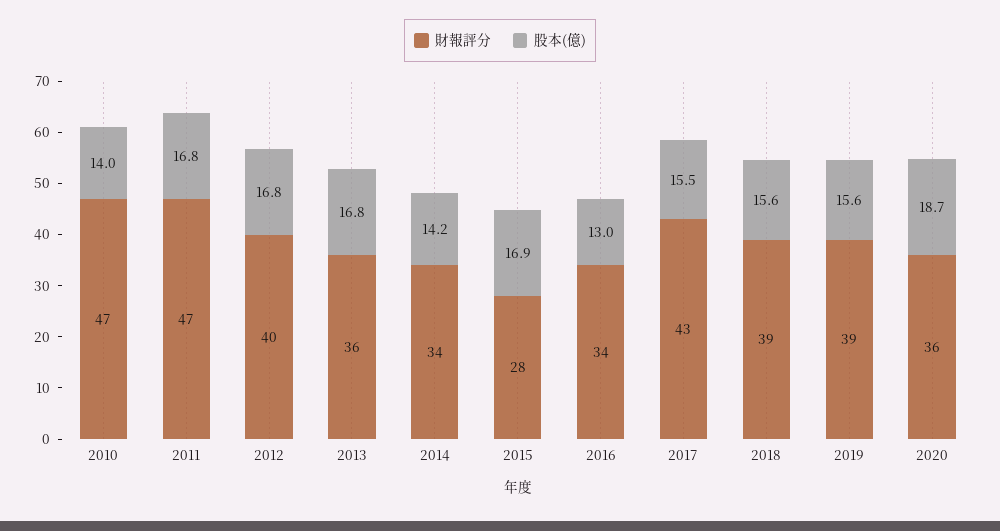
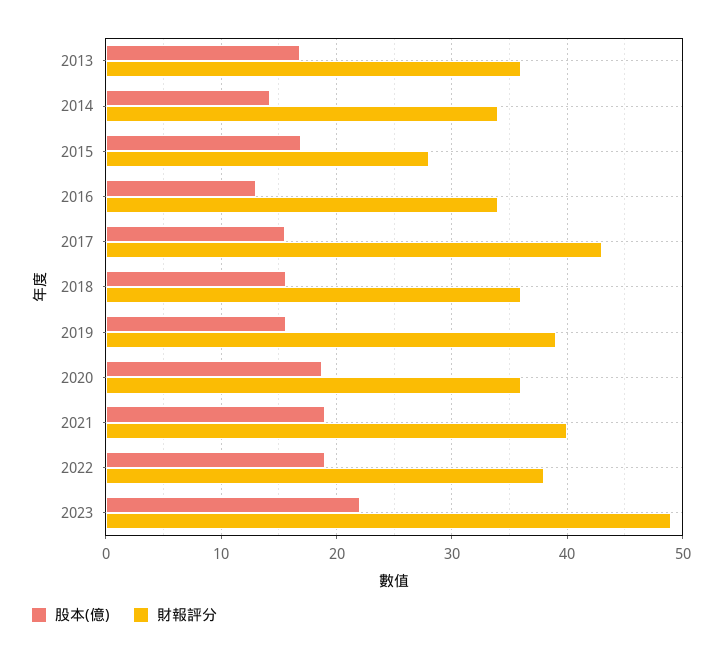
財報評分, 2010: 47 -> none
股本(億), 2010: 14 -> none
財報評分, 2011: 47 -> none
股本(億), 2011: 16.8 -> none
財報評分, 2012: 40 -> none
股本(億), 2012: 16.8 -> none
財報評分, 2018: 39 -> 36
股本(億), 2021: none -> 19
財報評分, 2021: none -> 40
股本(億), 2022: none -> 19
財報評分, 2022: none -> 38
股本(億), 2023: none -> 22
財報評分, 2023: none -> 49

